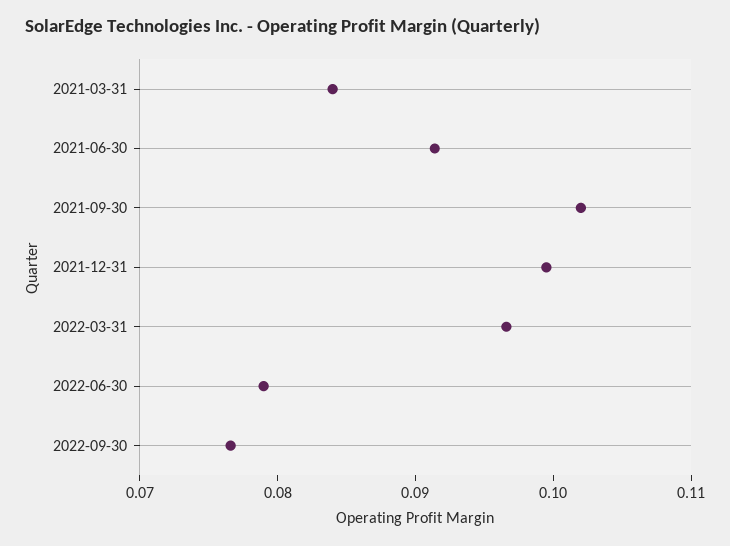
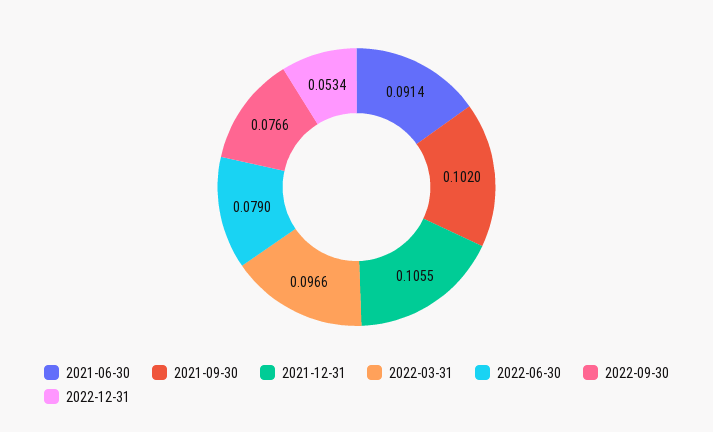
2021-03-31: 0.084 -> none
2021-12-31: 0.1 -> 0.1055
2022-12-31: none -> 0.0534

